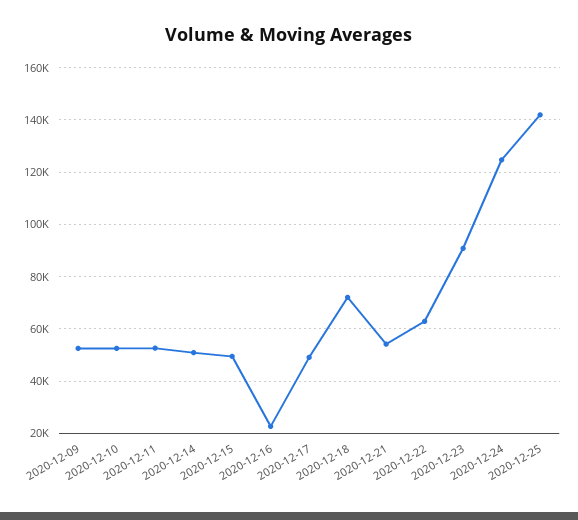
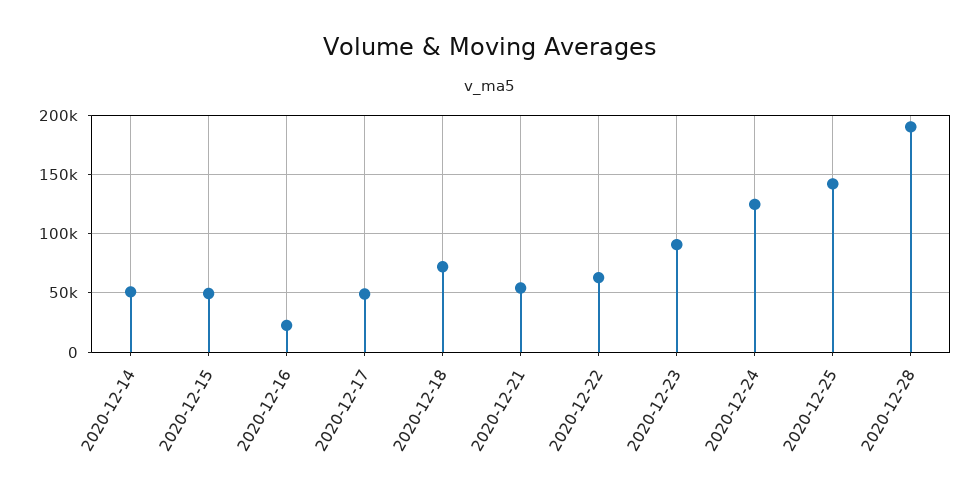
2020-12-09: 52500 -> none
2020-12-10: 52500 -> none
2020-12-11: 52500 -> none
2020-12-28: none -> 190000

